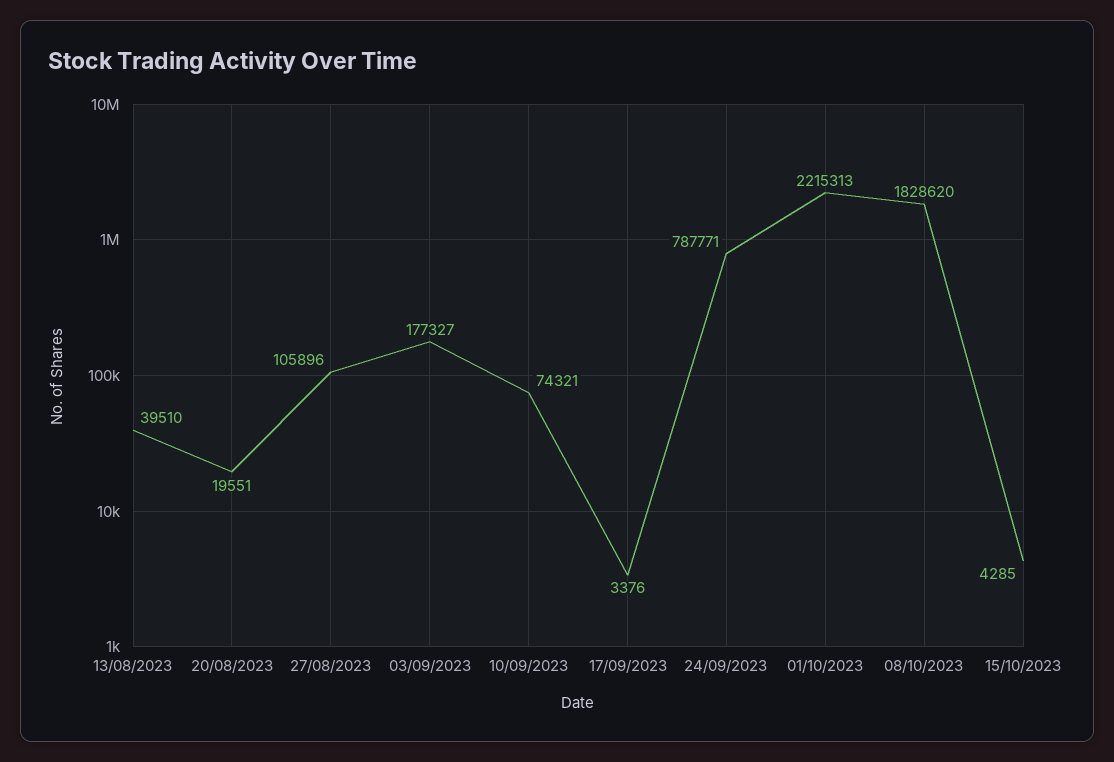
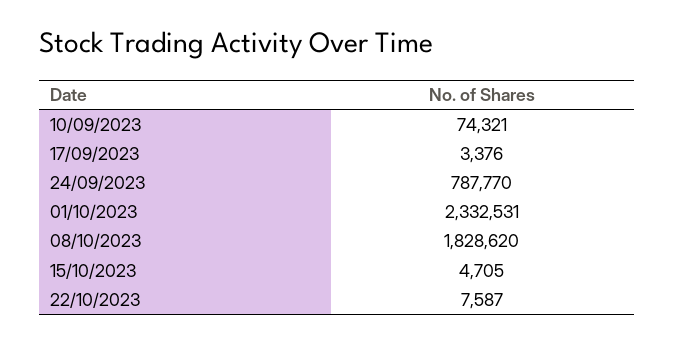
13/08/2023: 39510 -> none
20/08/2023: 19551 -> none
27/08/2023: 105896 -> none
03/09/2023: 177327 -> none
24/09/2023: 787771 -> 787770
01/10/2023: 2215313 -> 2332531
15/10/2023: 4285 -> 4705
22/10/2023: none -> 7587

